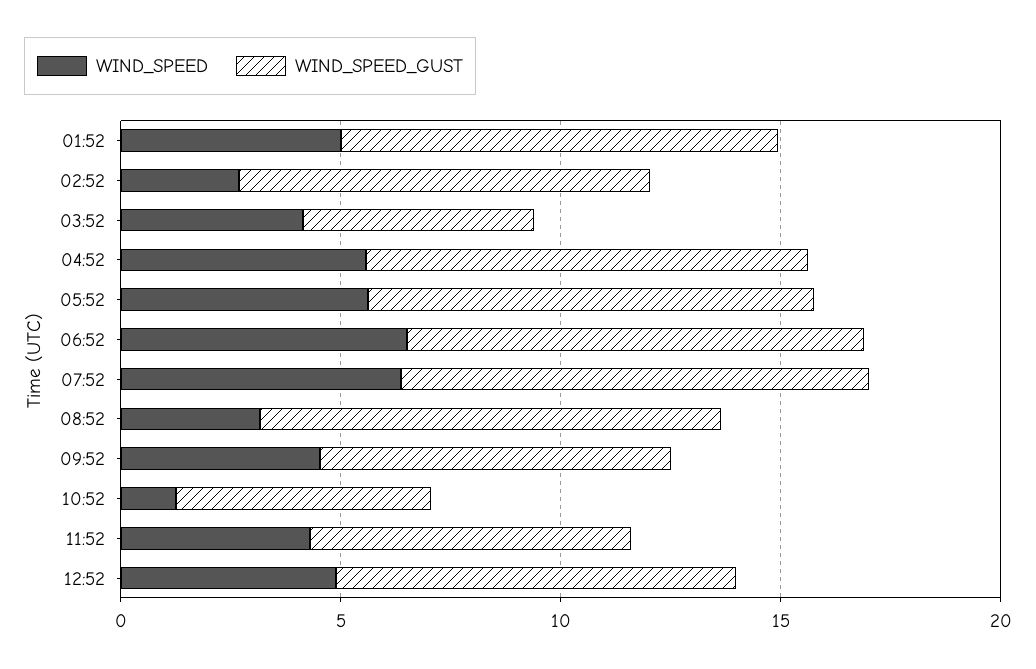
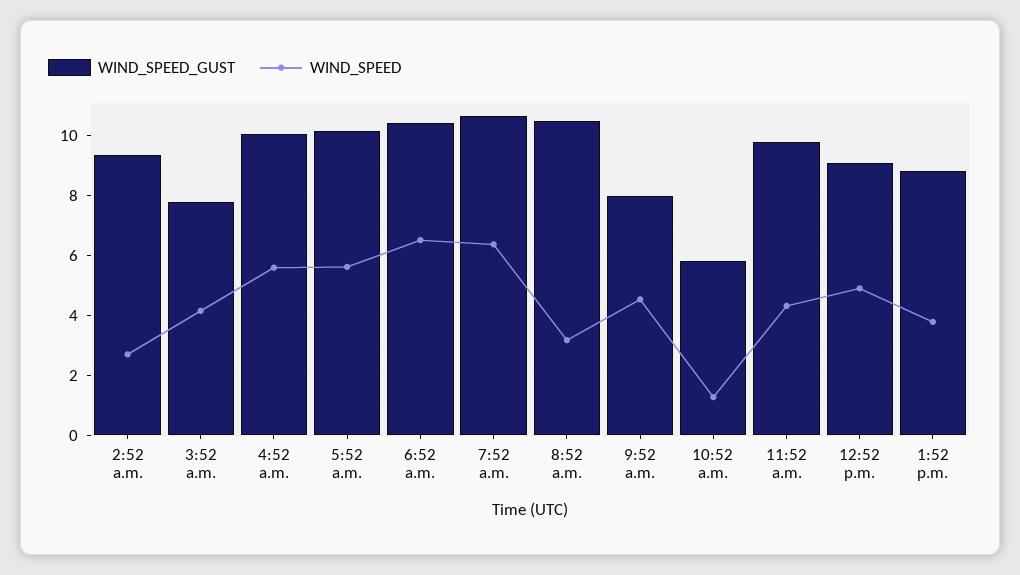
WIND_SPEED, 01:52: 5 -> none
WIND_SPEED_GUST, 01:52: 10 -> none
WIND_SPEED_GUST, 03:52: 5 -> 7.75
WIND_SPEED_GUST, 11:52: 7 -> 9.75
WIND_SPEED_GUST, 1:52 p.m.: none -> 8.75
WIND_SPEED, 1:52 p.m.: none -> 3.75

